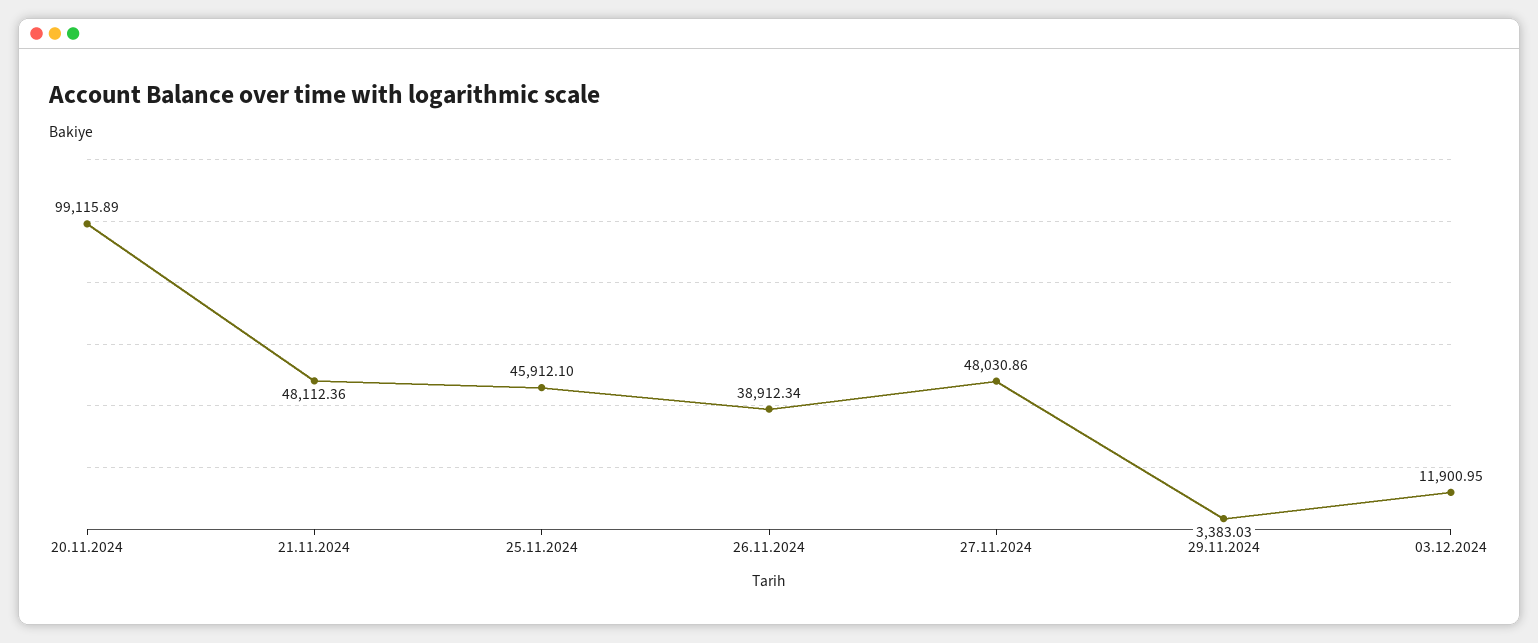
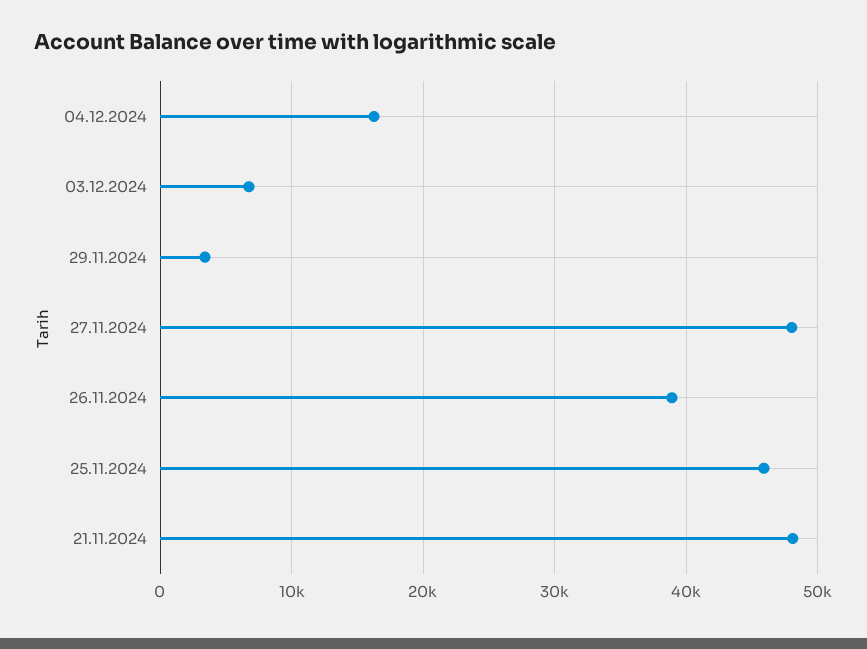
20.11.2024: 99115.89 -> none
03.12.2024: 11900.95 -> 7000
04.12.2024: none -> 16000

